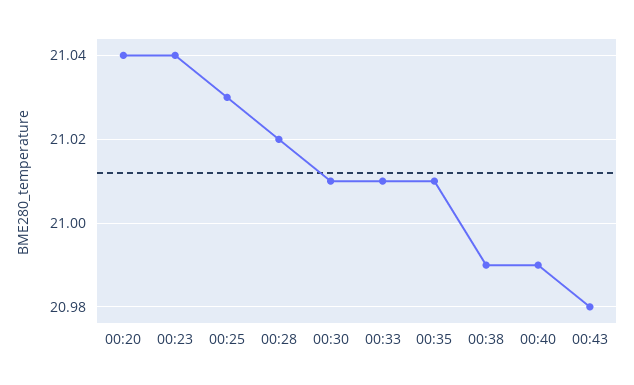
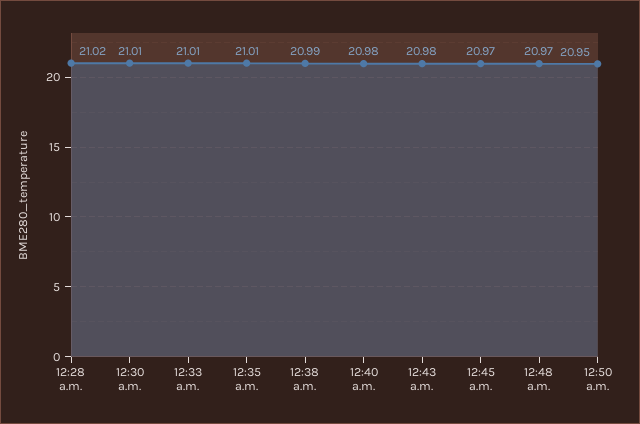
00:20: 21.04 -> none
00:23: 21.04 -> none
00:25: 21.03 -> none
00:40: 20.99 -> 20.98
12:45 a.m.: none -> 20.97
12:48 a.m.: none -> 20.97
12:50 a.m.: none -> 20.95

